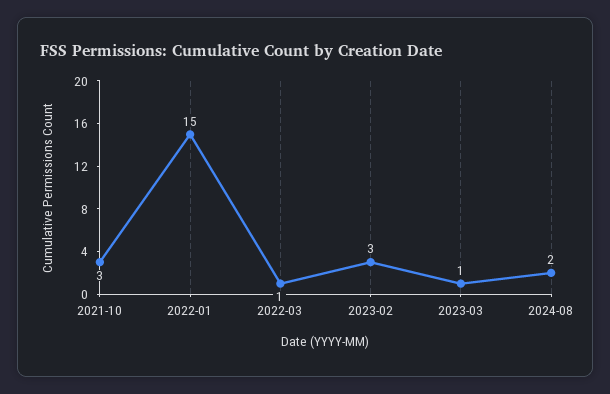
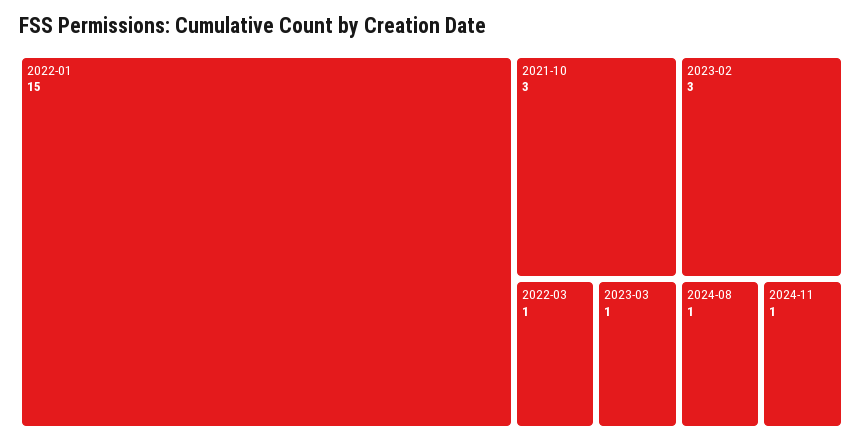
2024-08: 2 -> 1
2024-11: none -> 1

